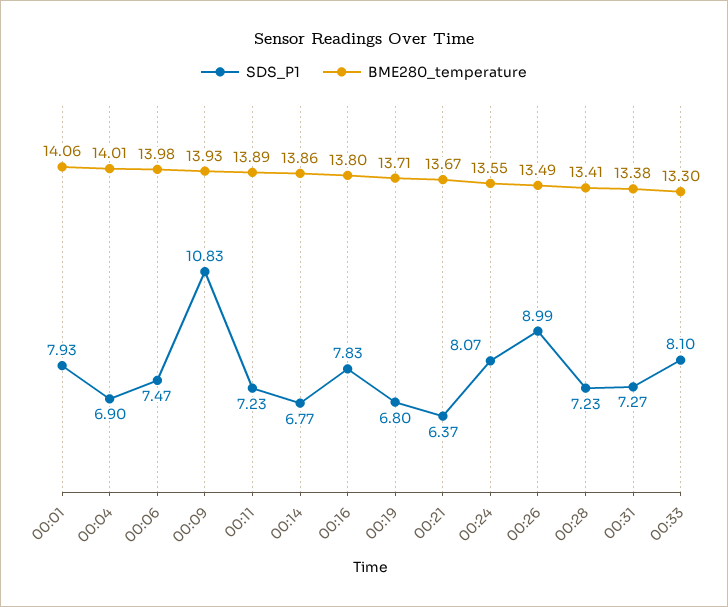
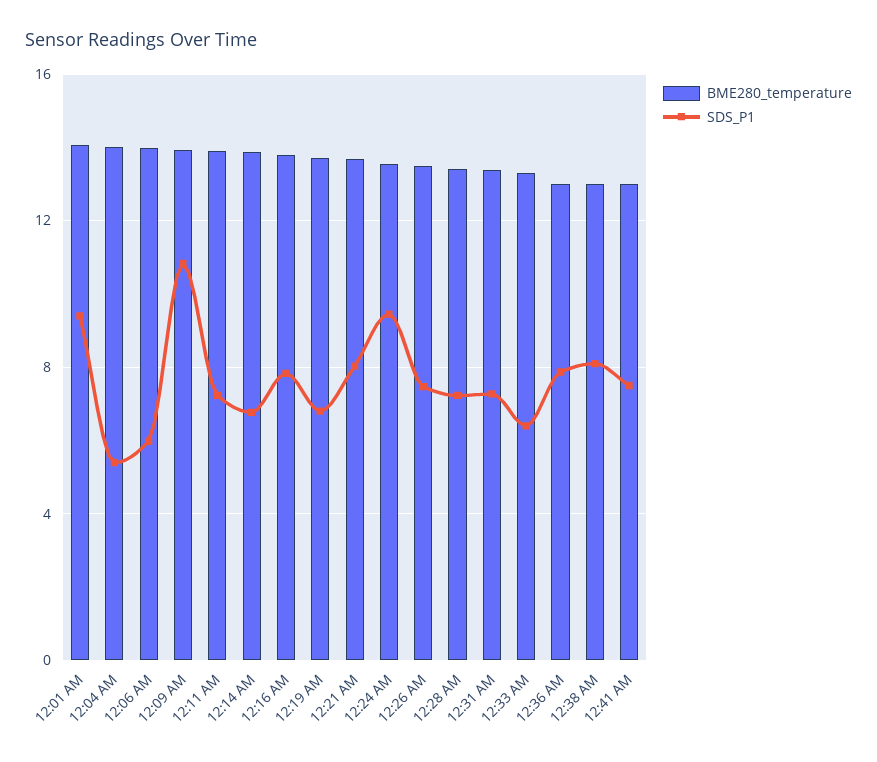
SDS_P1, 00:01: 7.93 -> 9.5
SDS_P1, 00:04: 6.9 -> 5.5
SDS_P1, 00:06: 7.47 -> 6
SDS_P1, 00:21: 6.37 -> 8
SDS_P1, 00:24: 8.07 -> 9.5
SDS_P1, 00:26: 8.99 -> 7.5
SDS_P1, 00:33: 8.1 -> 6.5
BME280_temperature, 12:36 AM: none -> 13
SDS_P1, 12:36 AM: none -> 8
BME280_temperature, 12:38 AM: none -> 13
SDS_P1, 12:38 AM: none -> 8
BME280_temperature, 12:41 AM: none -> 13
SDS_P1, 12:41 AM: none -> 7.5

